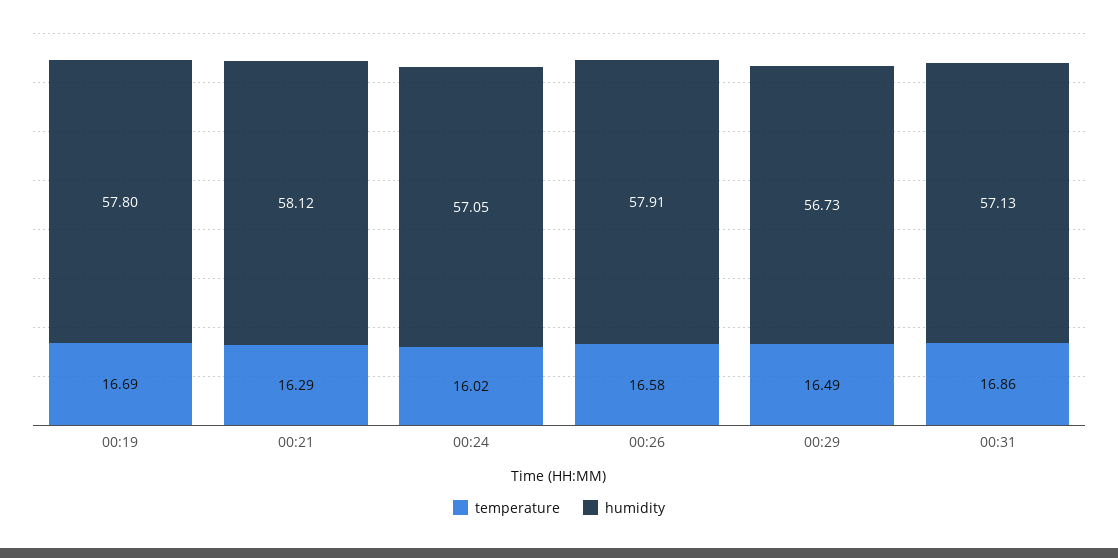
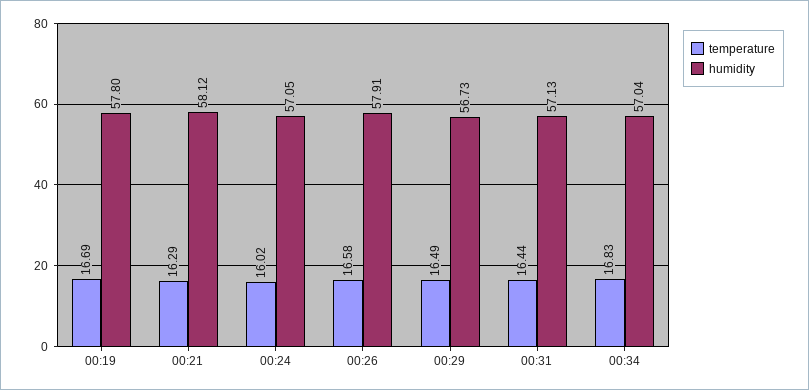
temperature, 00:31: 16.86 -> 16.44
temperature, 00:34: none -> 16.83
humidity, 00:34: none -> 57.04

